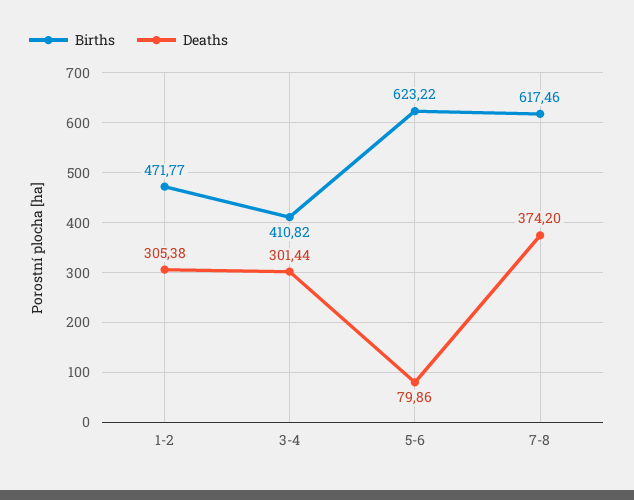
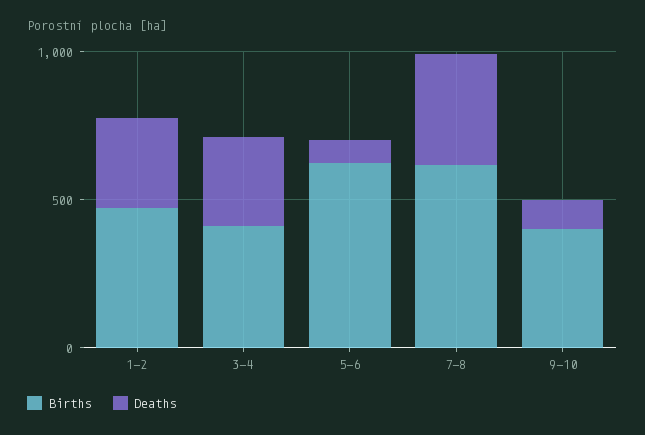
Births, 9-10: none -> 400
Deaths, 9-10: none -> 100

